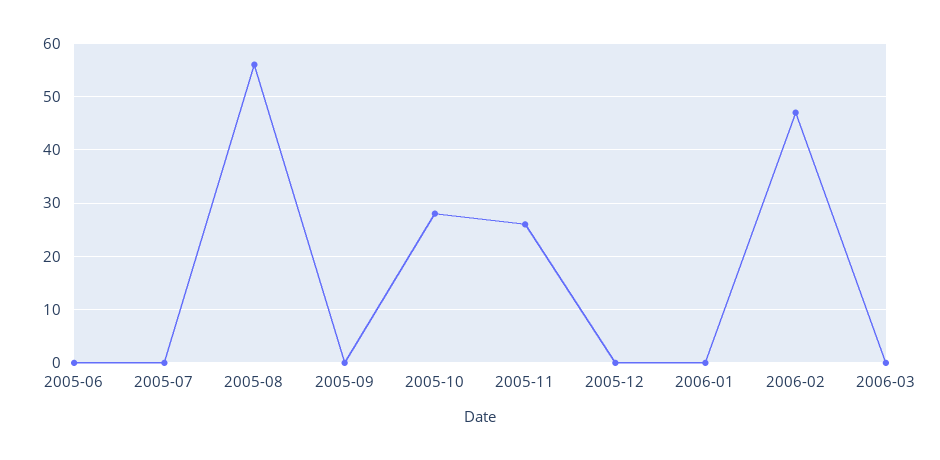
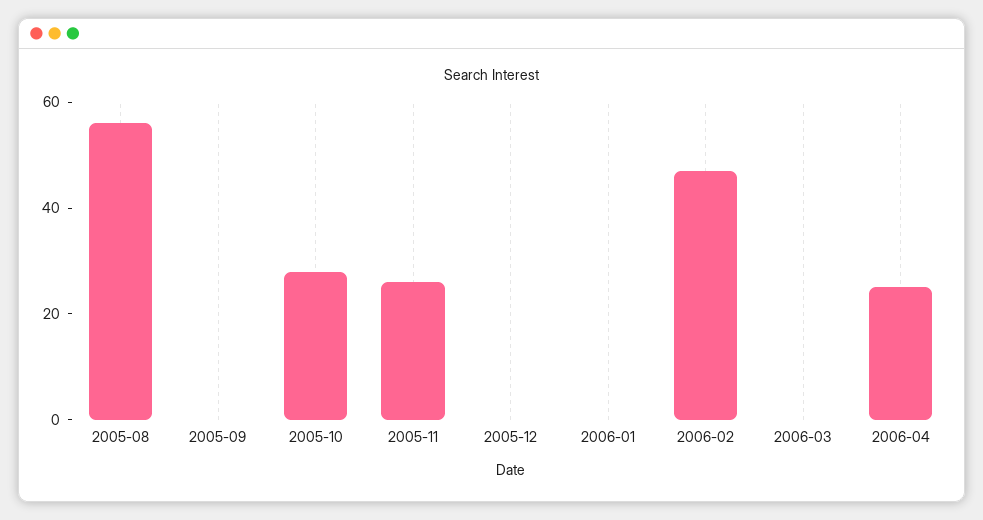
2005-06: 0 -> none
2005-07: 0 -> none
2006-04: none -> 25

